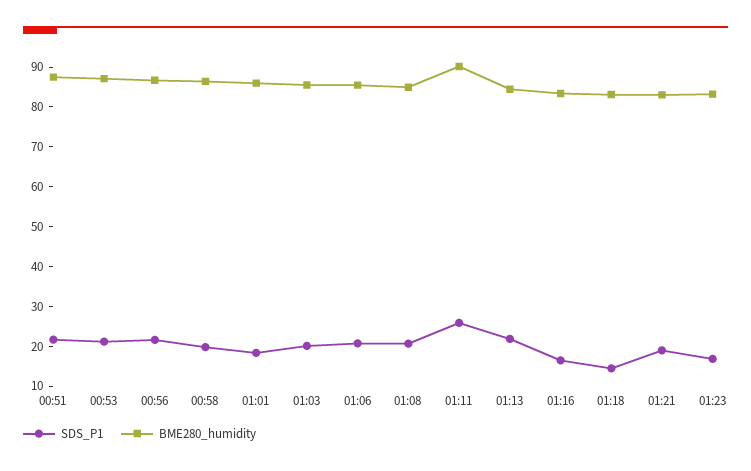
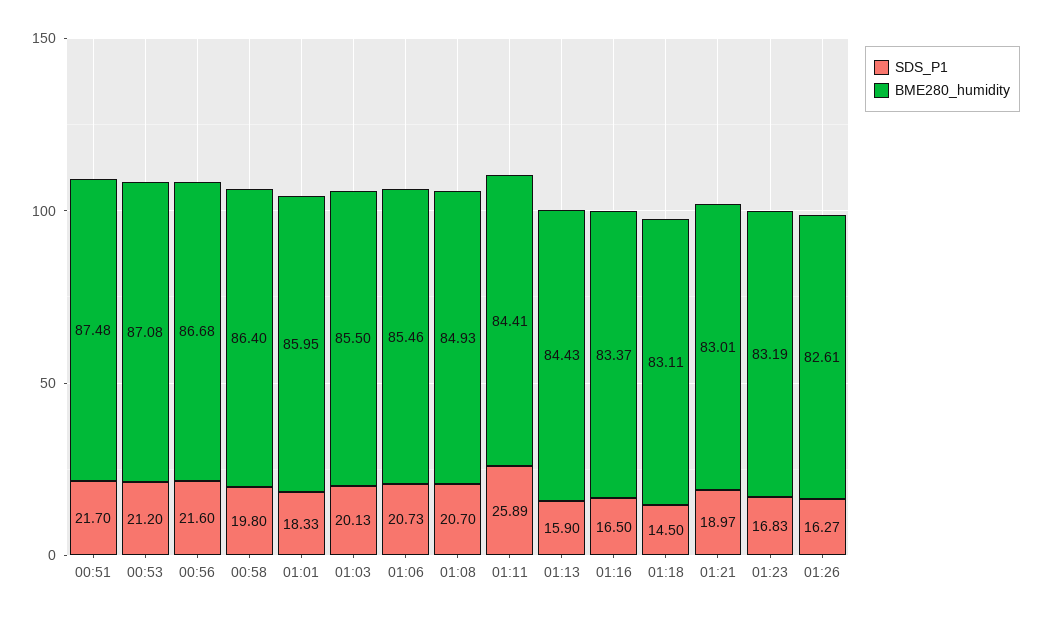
BME280_humidity, 01:11: 90 -> 84.41
SDS_P1, 01:13: 22.5 -> 15.9
SDS_P1, 01:26: none -> 16.27
BME280_humidity, 01:26: none -> 82.61

